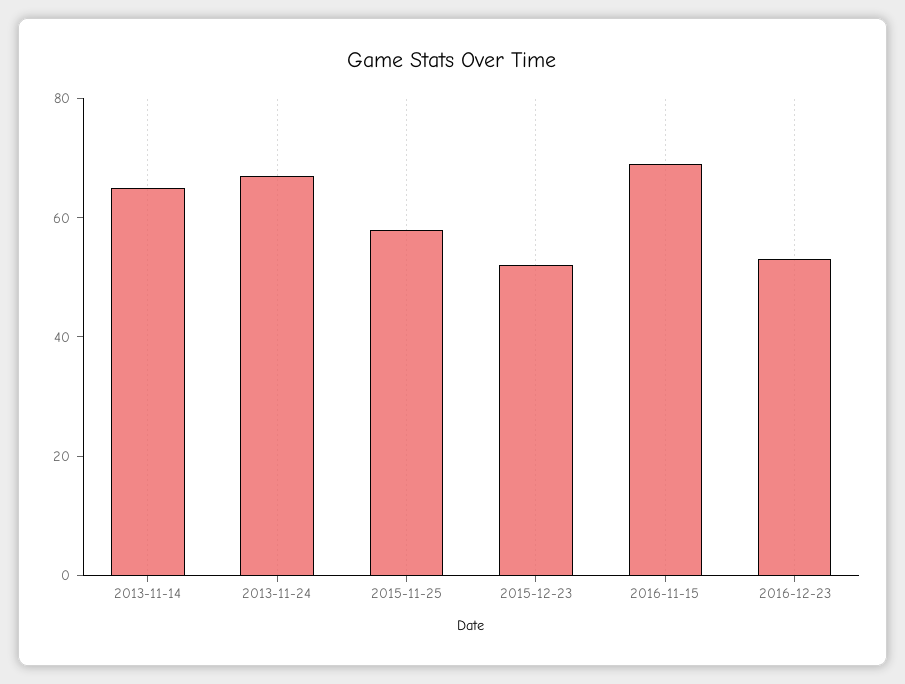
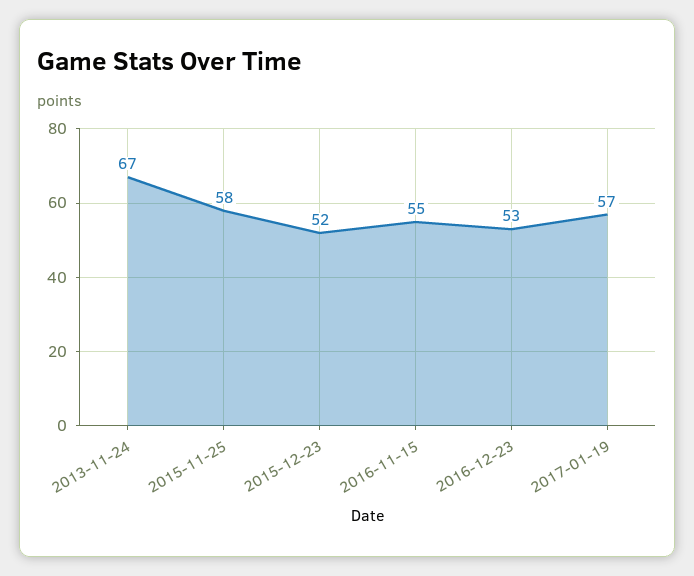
2013-11-14: 65 -> none
2016-11-15: 70 -> 55
2017-01-19: none -> 57

